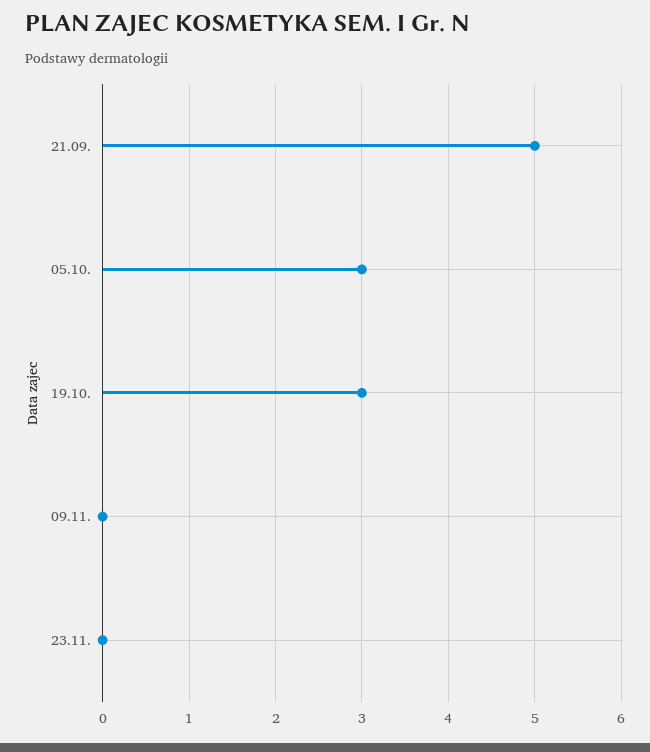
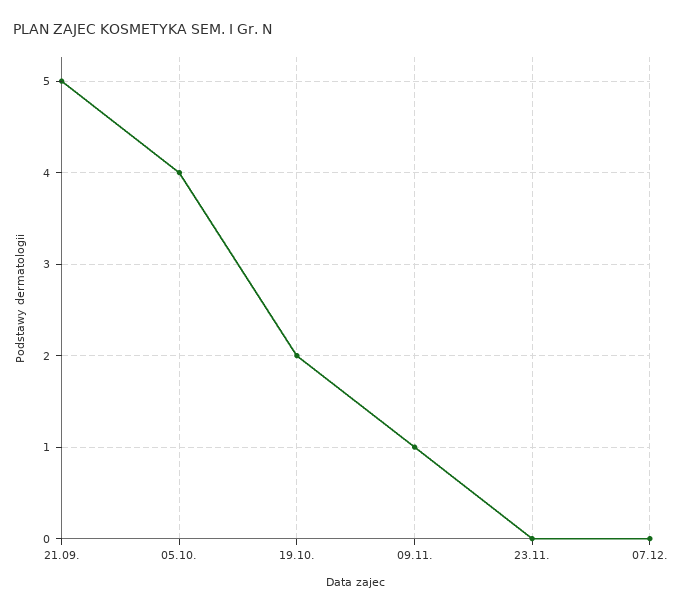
05.10.: 3 -> 4
19.10.: 3 -> 2
09.11.: 0 -> 1
07.12.: none -> 0

